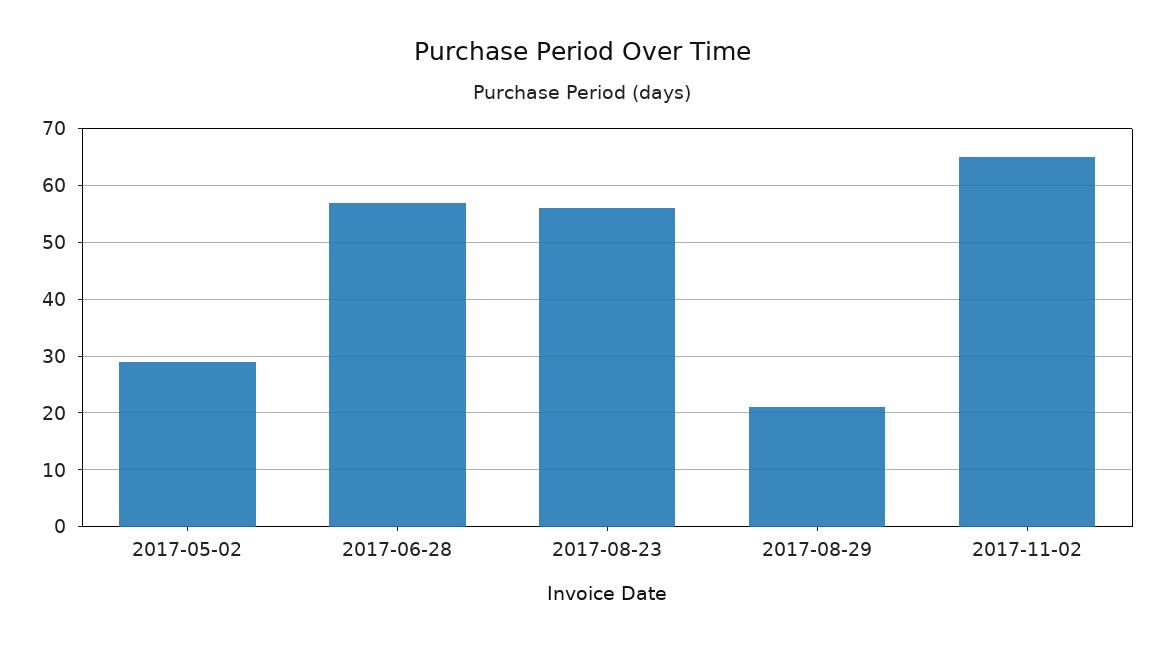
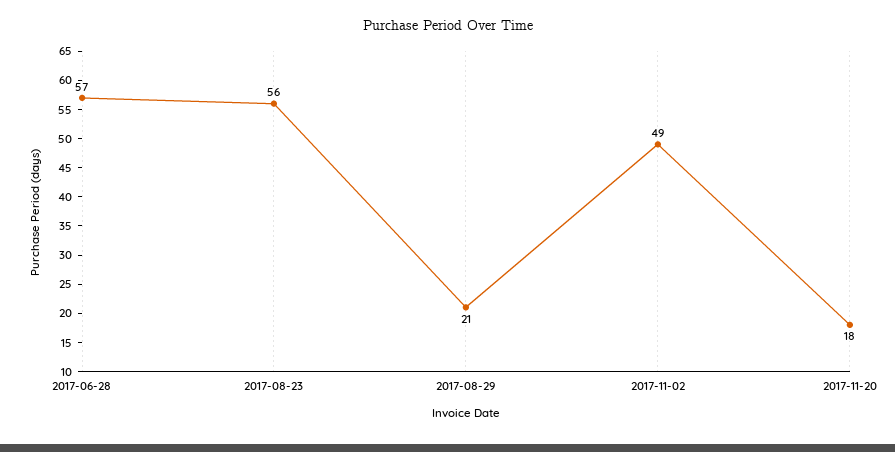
2017-05-02: 30 -> none
2017-11-02: 65 -> 49
2017-11-20: none -> 18

